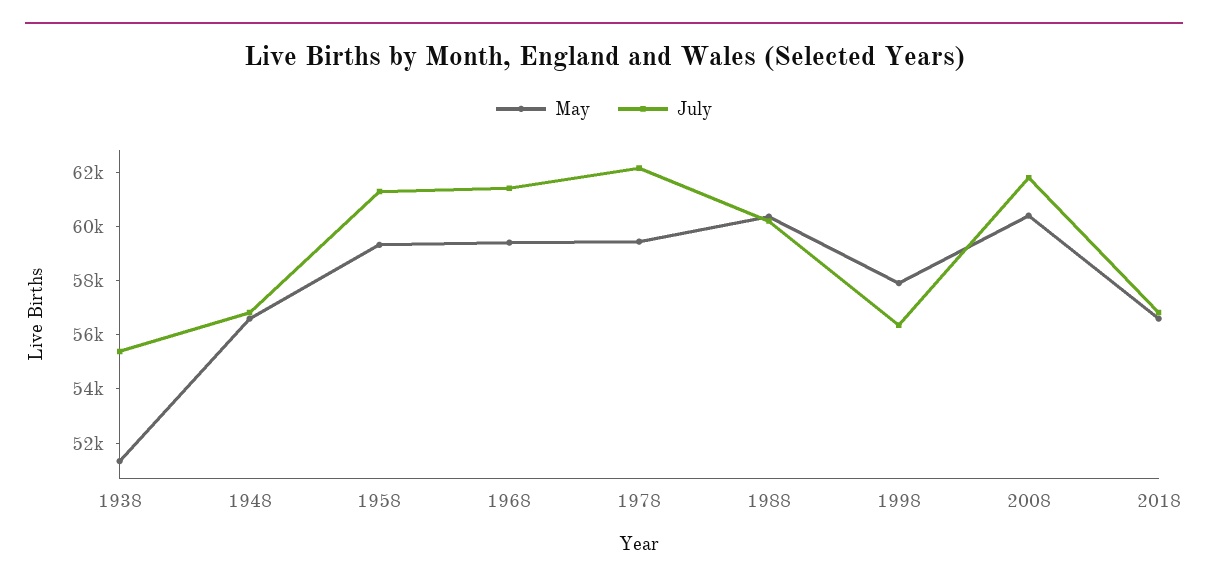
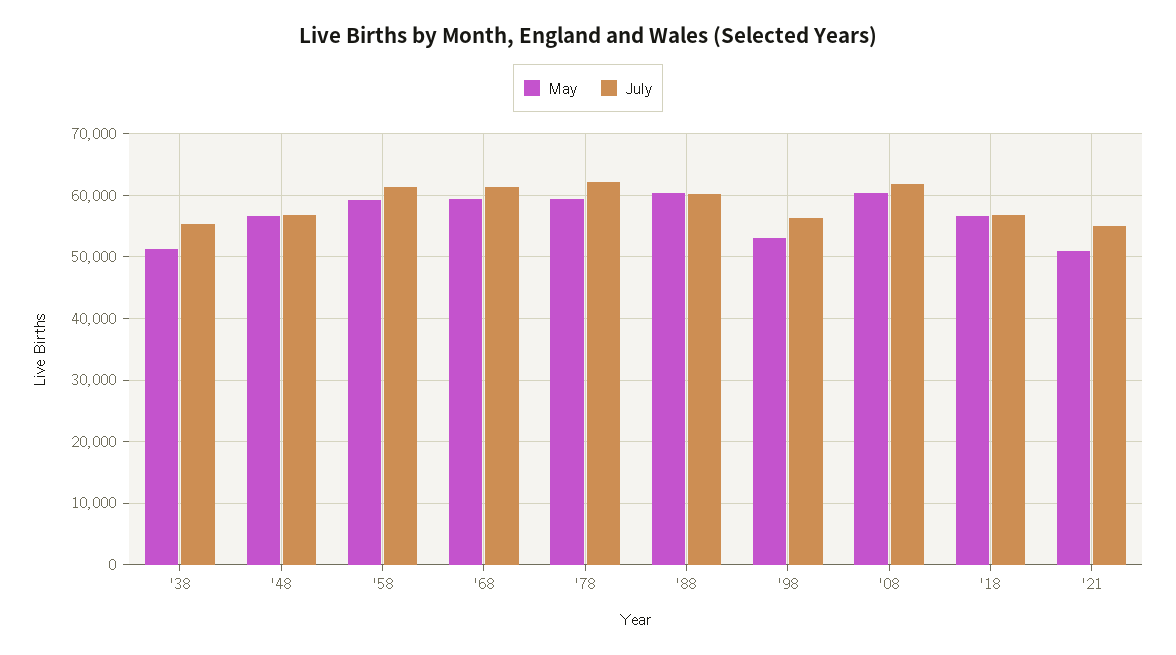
May, 1998: 58000 -> 53000
May, '21: none -> 51000
July, '21: none -> 55000

